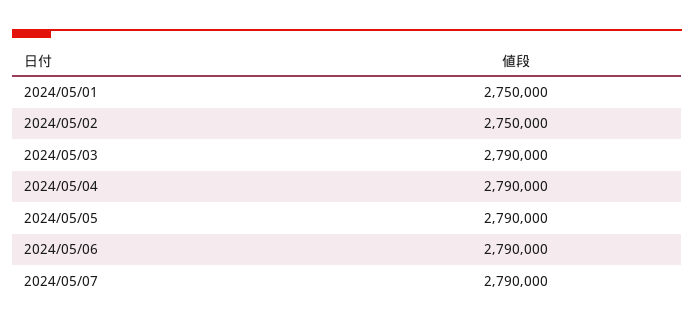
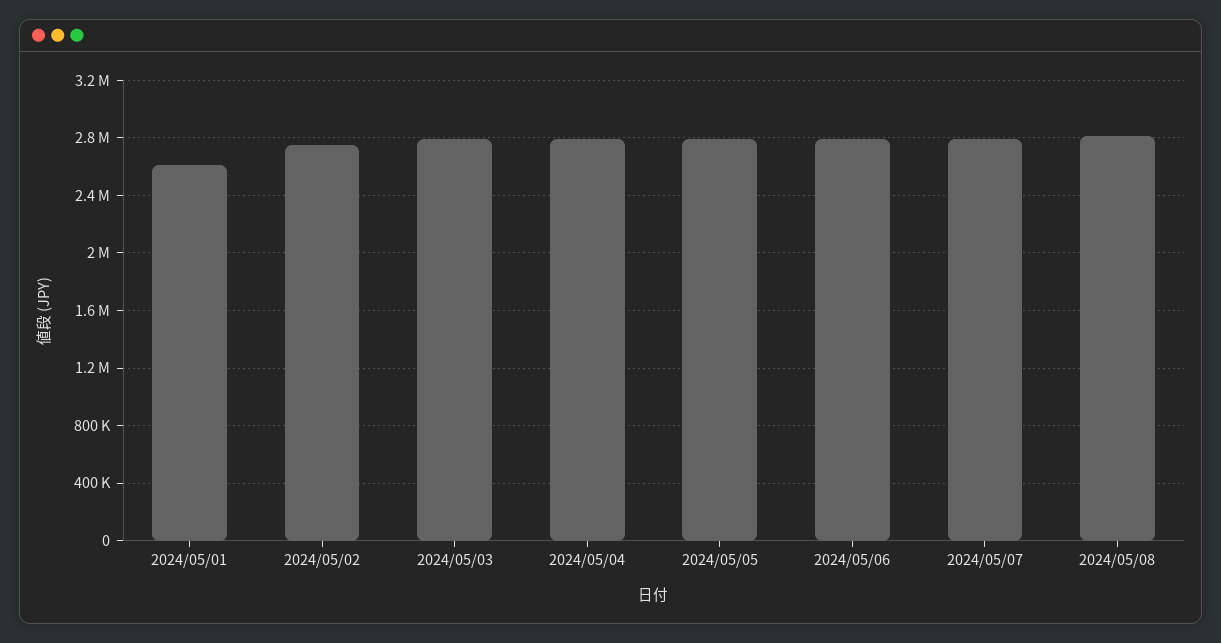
2024/05/01: 2750000 -> 2600000
2024/05/08: none -> 2800000

